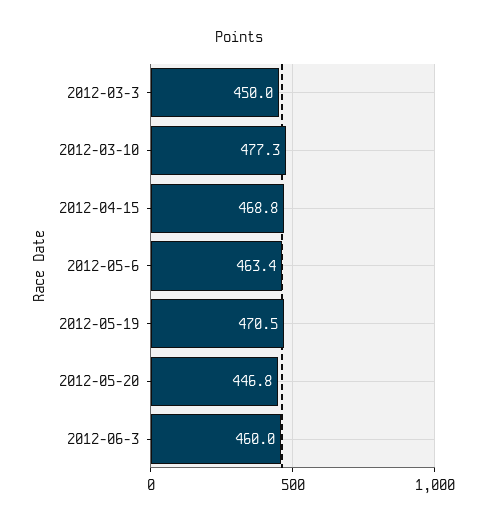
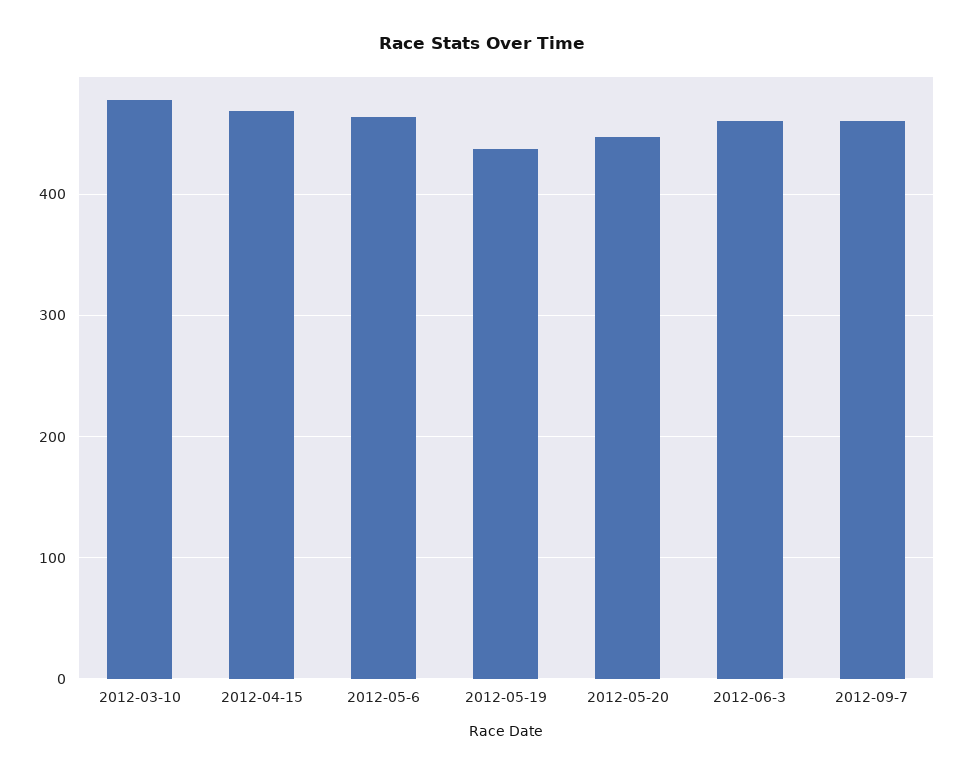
2012-03-3: 450 -> none
2012-05-19: 470.5 -> 440
2012-09-7: none -> 460

